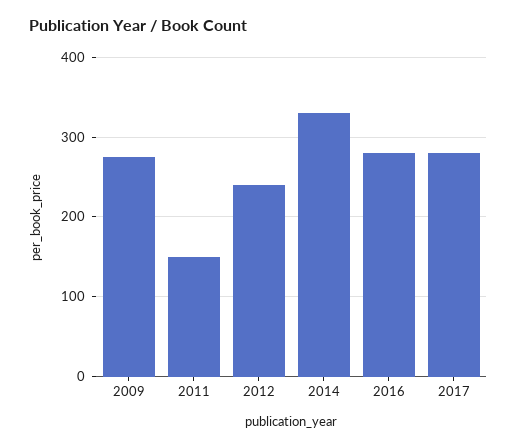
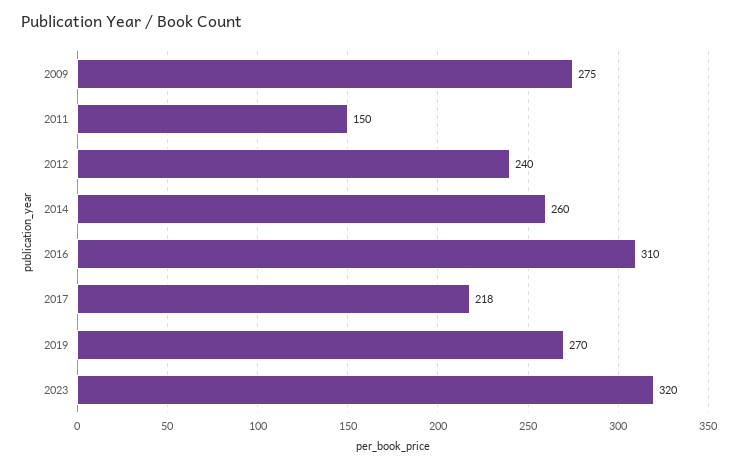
2014: 330 -> 260
2016: 280 -> 310
2017: 280 -> 218
2019: none -> 270
2023: none -> 320

